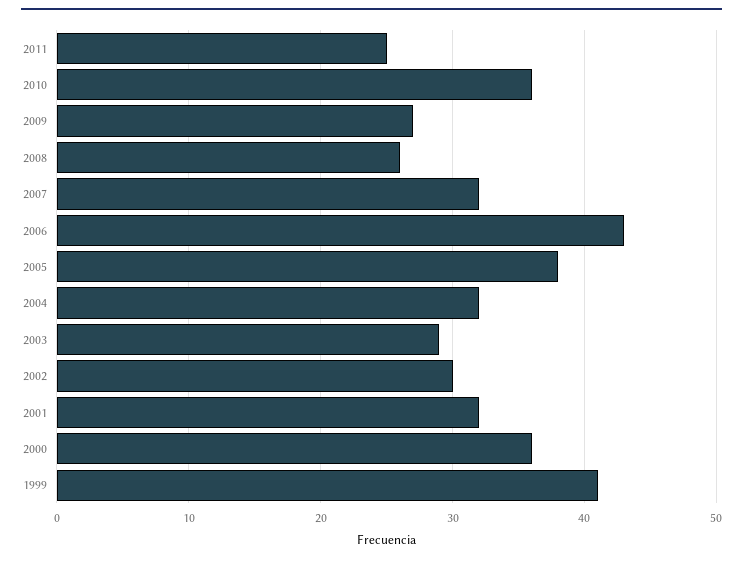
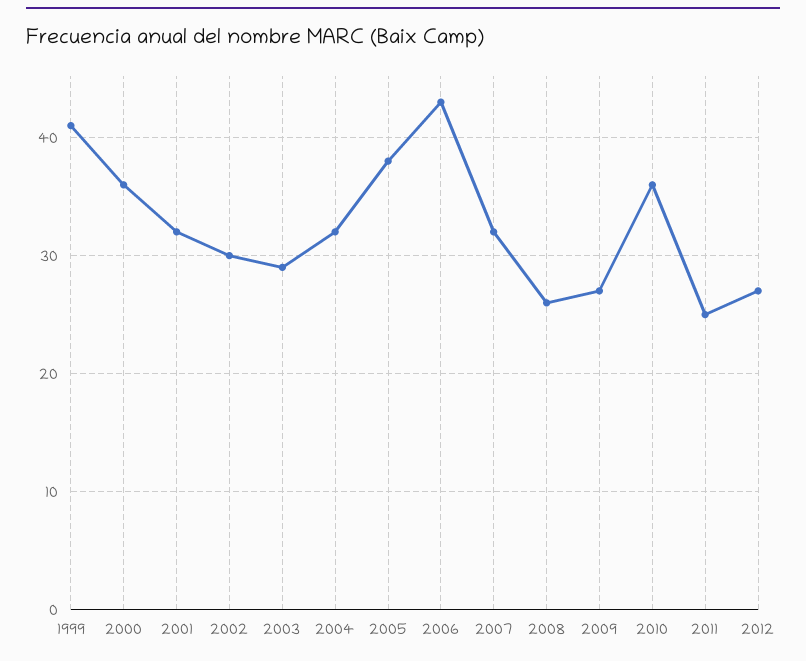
2012: none -> 27

